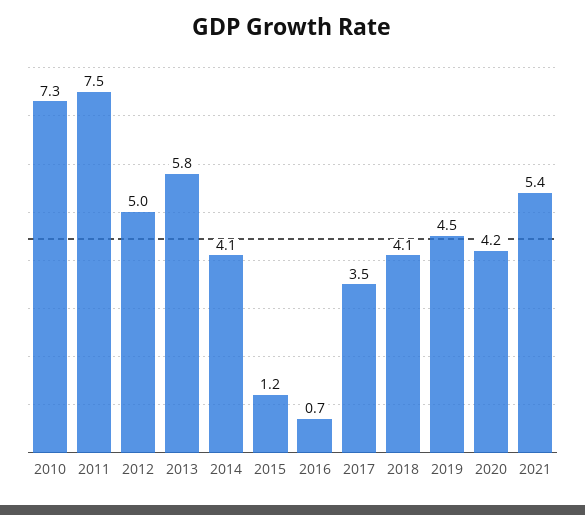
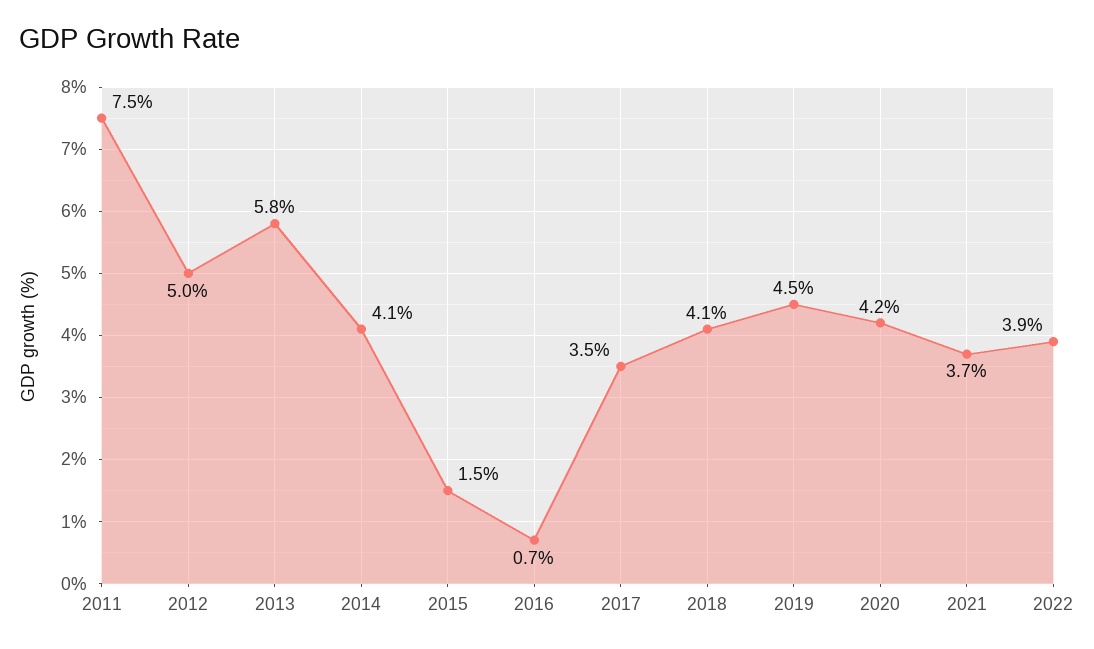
2010: 7.3 -> none
2015: 1.2 -> 1.5
2021: 5.4 -> 3.7
2022: none -> 3.9

